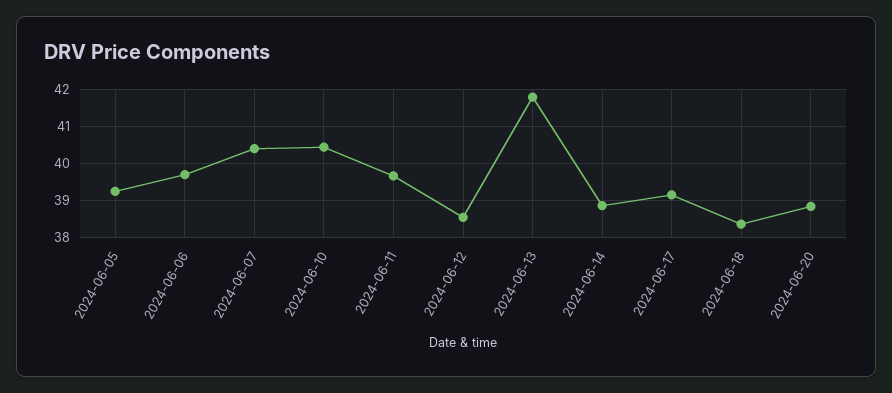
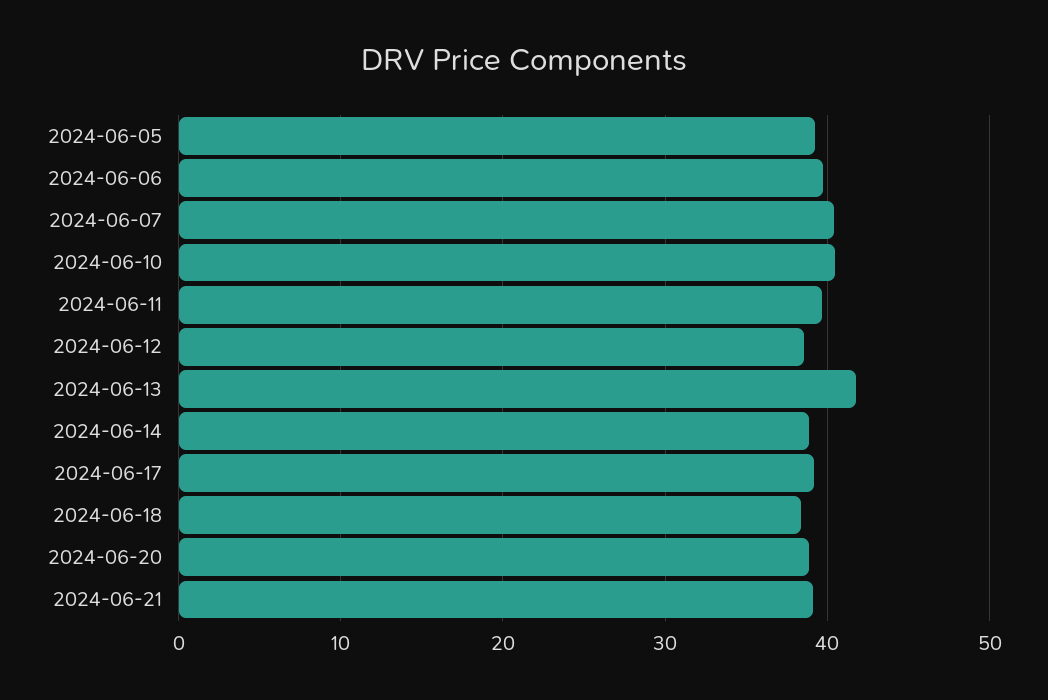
2024-06-21: none -> 39

